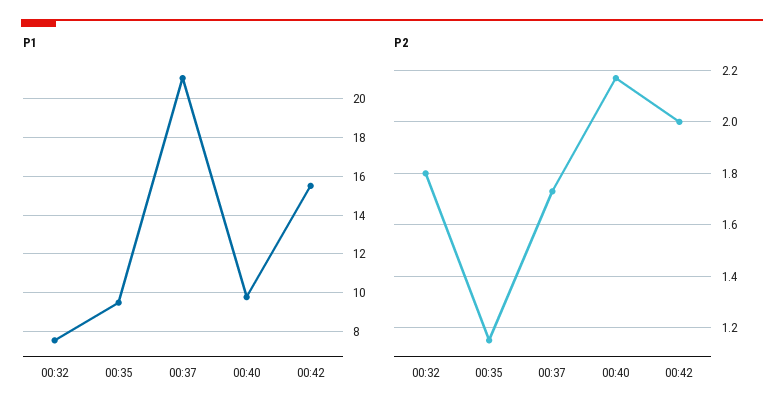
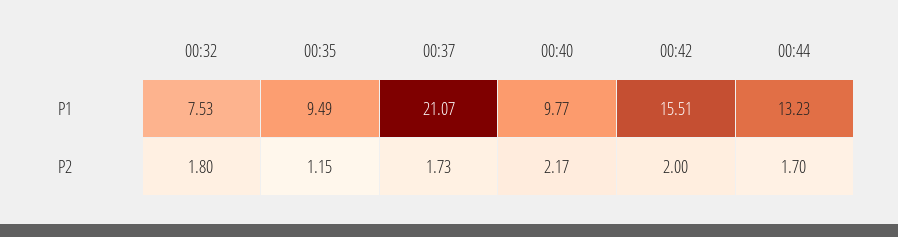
P1, 00:44: none -> 13.23
P2, 00:44: none -> 1.7

